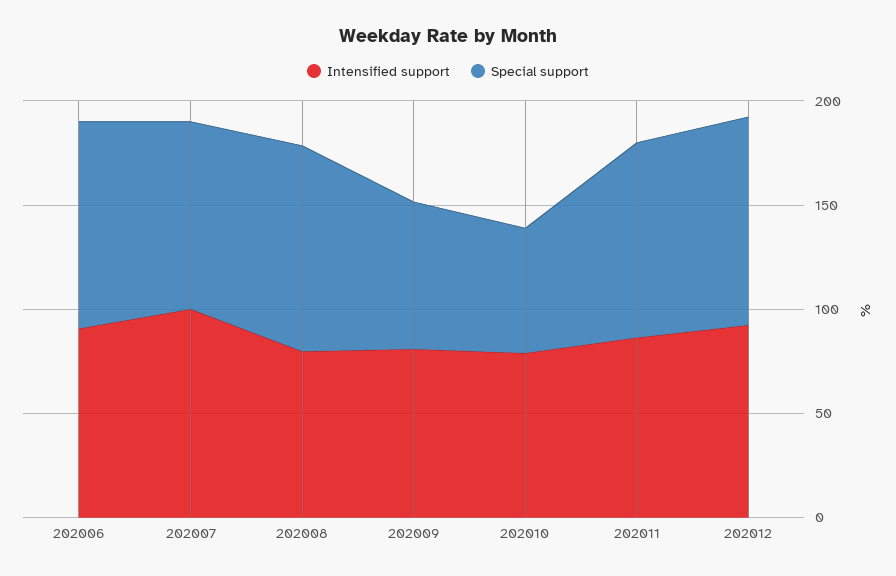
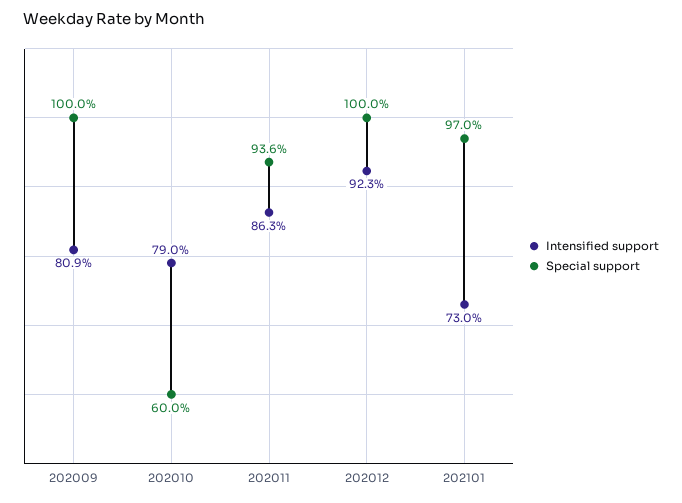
Intensified support, 202006: 90 -> none
Special support, 202006: 100 -> none
Intensified support, 202007: 100 -> none
Special support, 202007: 90 -> none
Intensified support, 202008: 80 -> none
Special support, 202008: 100 -> none
Special support, 202009: 70 -> 100
Intensified support, 202101: none -> 73
Special support, 202101: none -> 97

